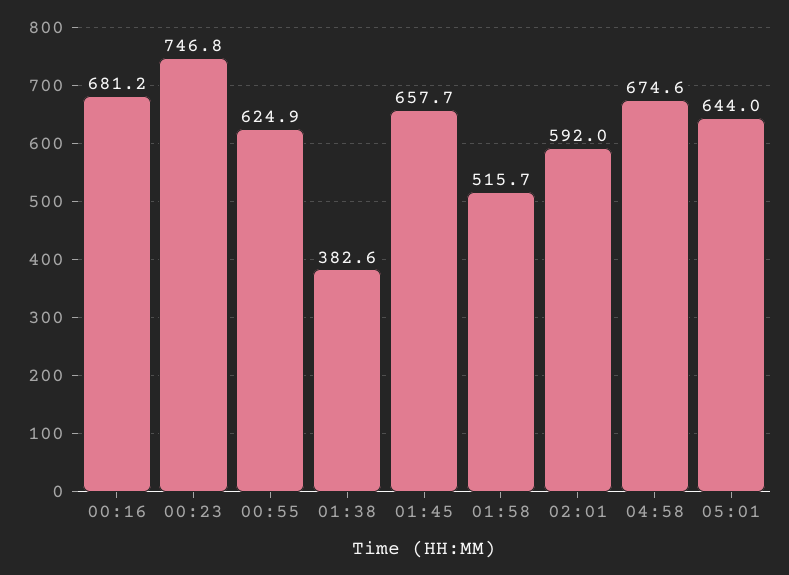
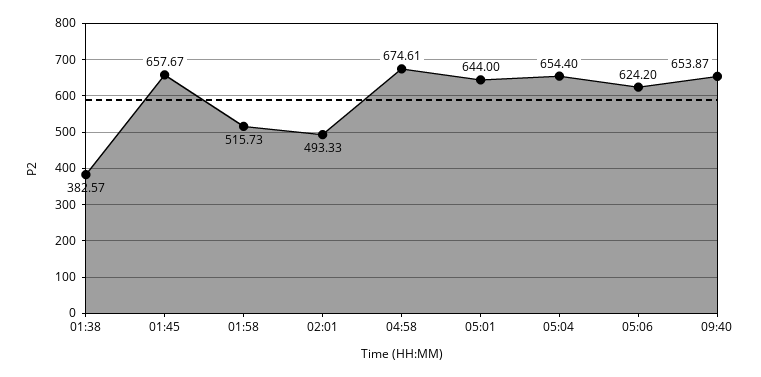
00:16: 681.2 -> none
00:23: 746.8 -> none
00:55: 624.9 -> none
02:01: 592 -> 493.33
05:04: none -> 654.4
05:06: none -> 624.2
09:40: none -> 653.87

